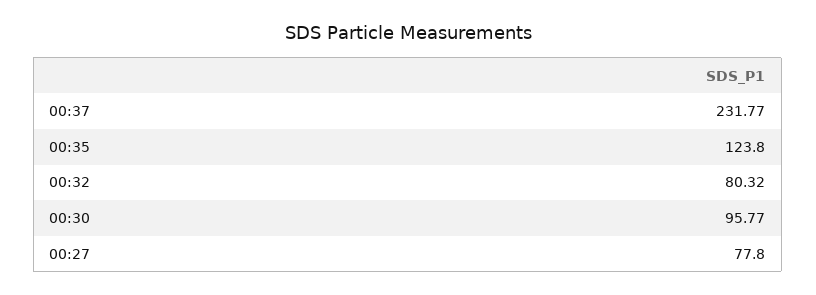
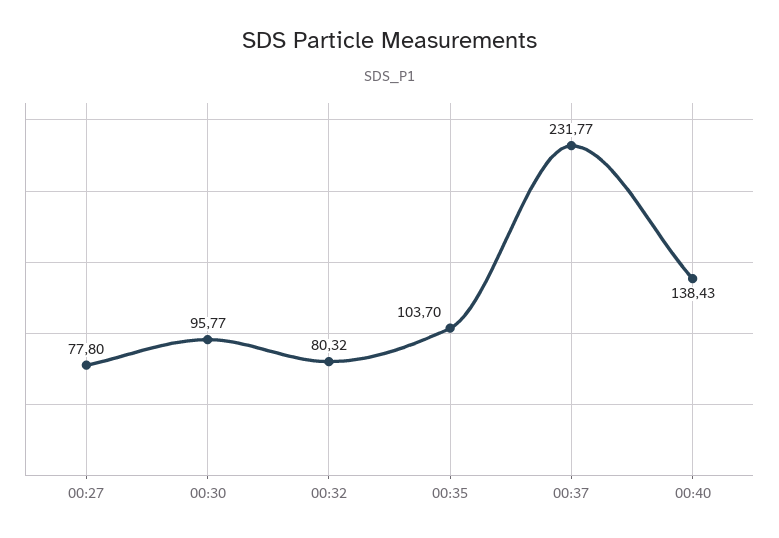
00:35: 123.8 -> 103.7
00:40: none -> 138.43

